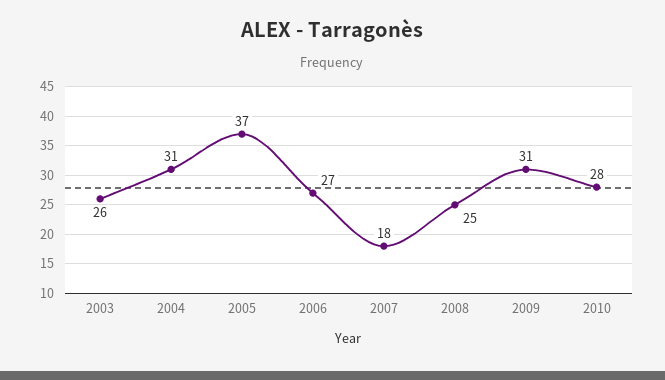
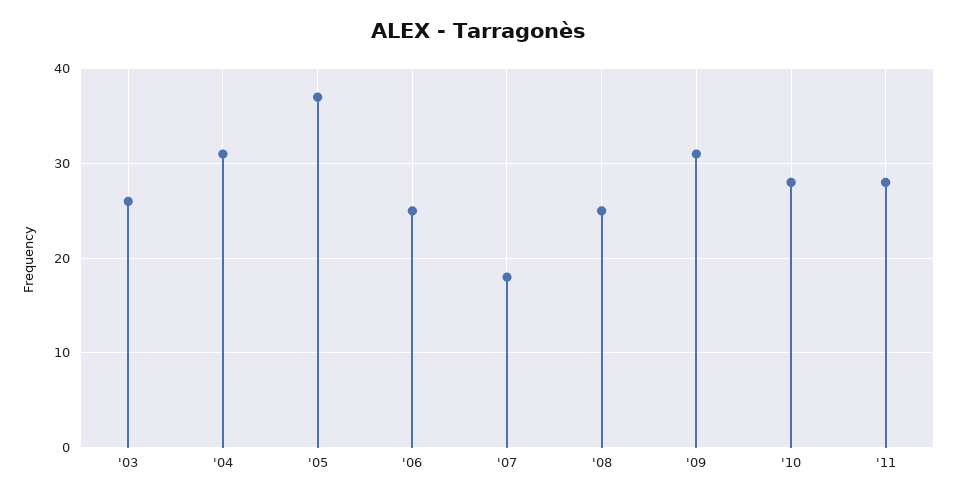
2006: 27 -> 25
'11: none -> 28

